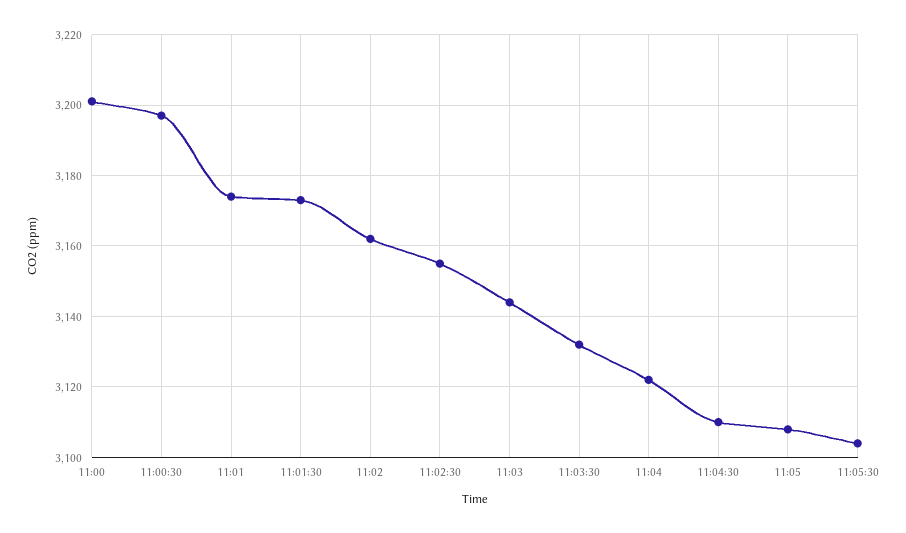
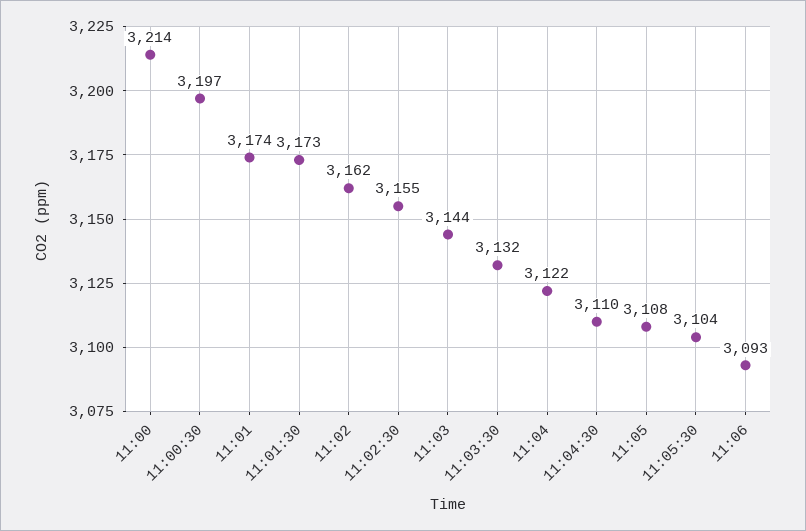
11:00: 3200 -> 3214
11:06: none -> 3093

